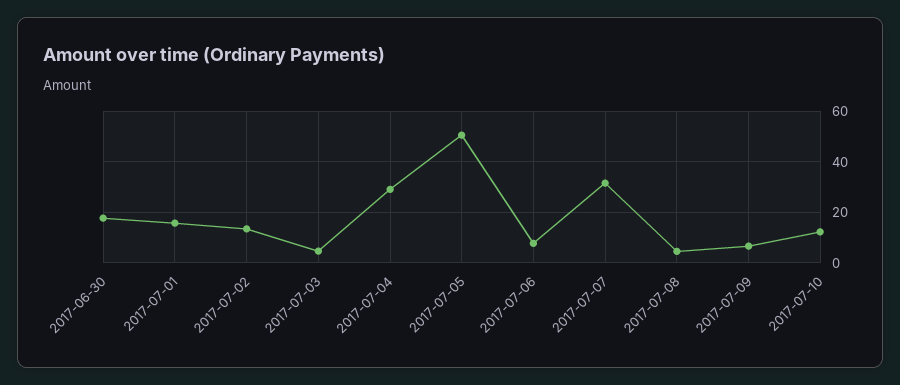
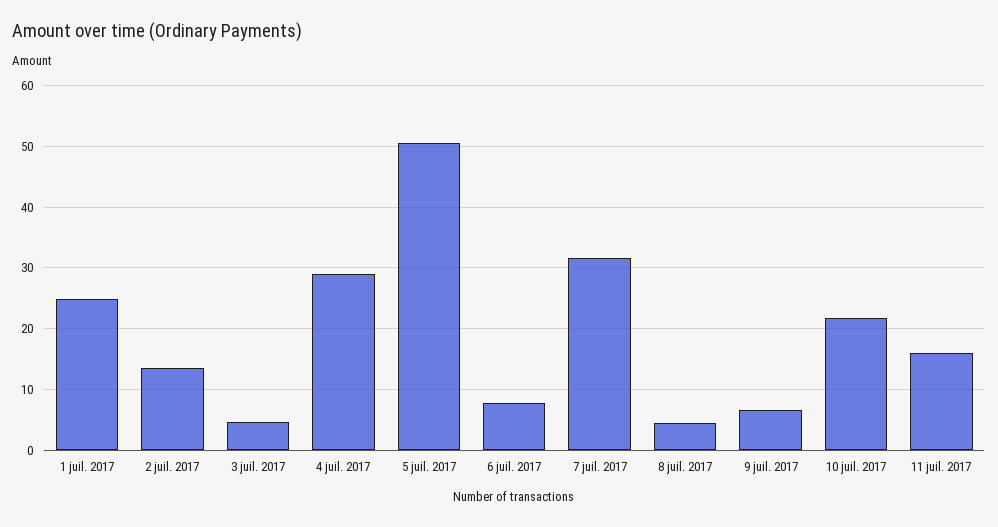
2017-06-30: 17.5 -> none
2017-07-01: 15 -> 25
2017-07-10: 12.5 -> 22
11 juil. 2017: none -> 16

